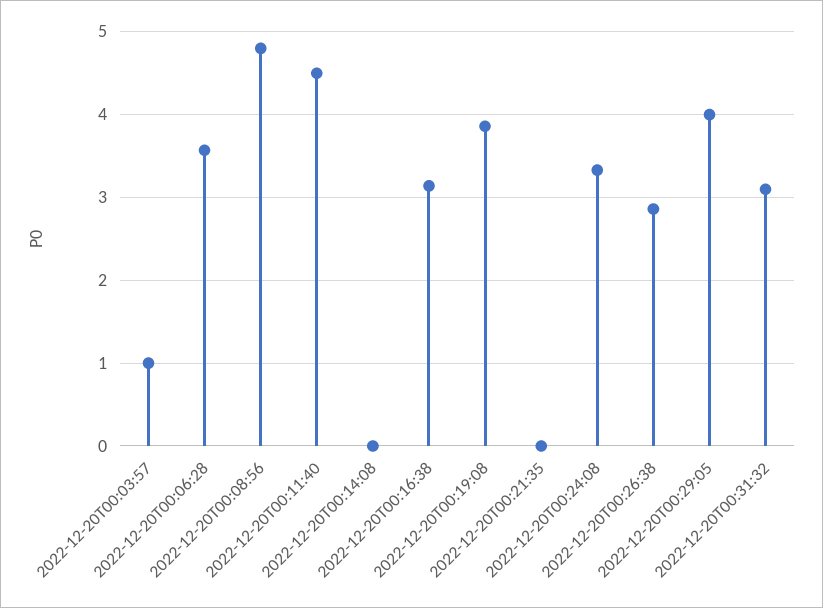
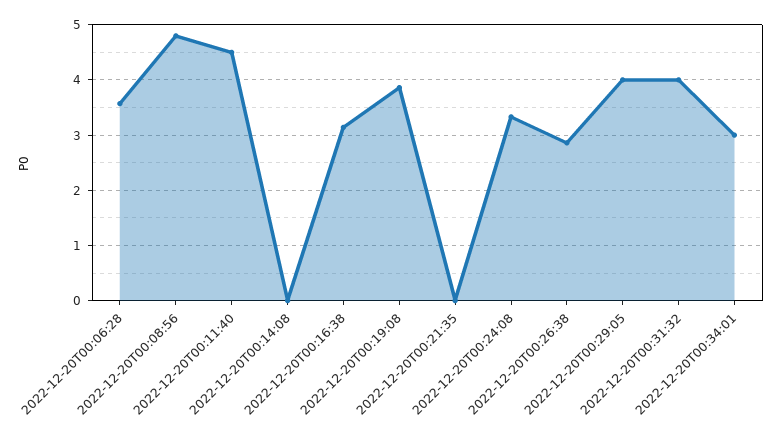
2022-12-20T00:03:57: 1 -> none
2022-12-20T00:31:32: 3.1 -> 4
2022-12-20T00:34:01: none -> 3

